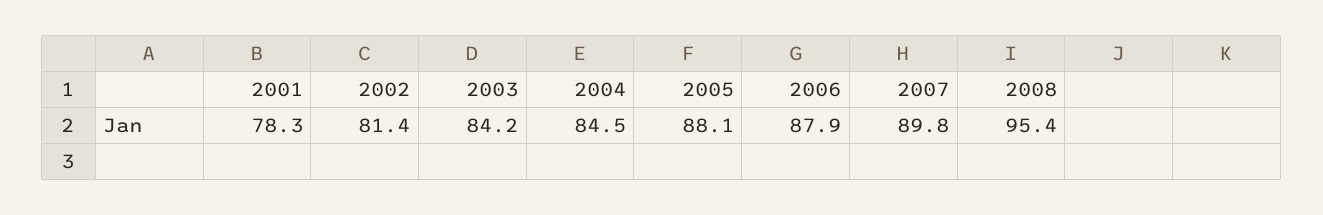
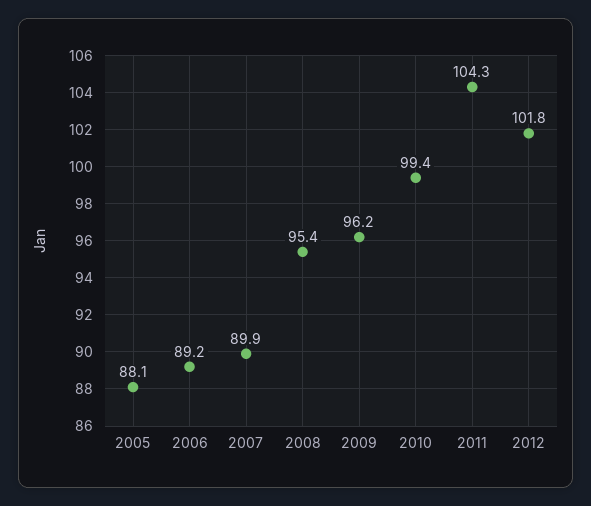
2001: 78.3 -> none
2002: 81.4 -> none
2003: 84.2 -> none
2004: 84.5 -> none
2006: 87.9 -> 89.2
2007: 89.8 -> 89.9
2009: none -> 96.2
2010: none -> 99.4
2011: none -> 104.3
2012: none -> 101.8

